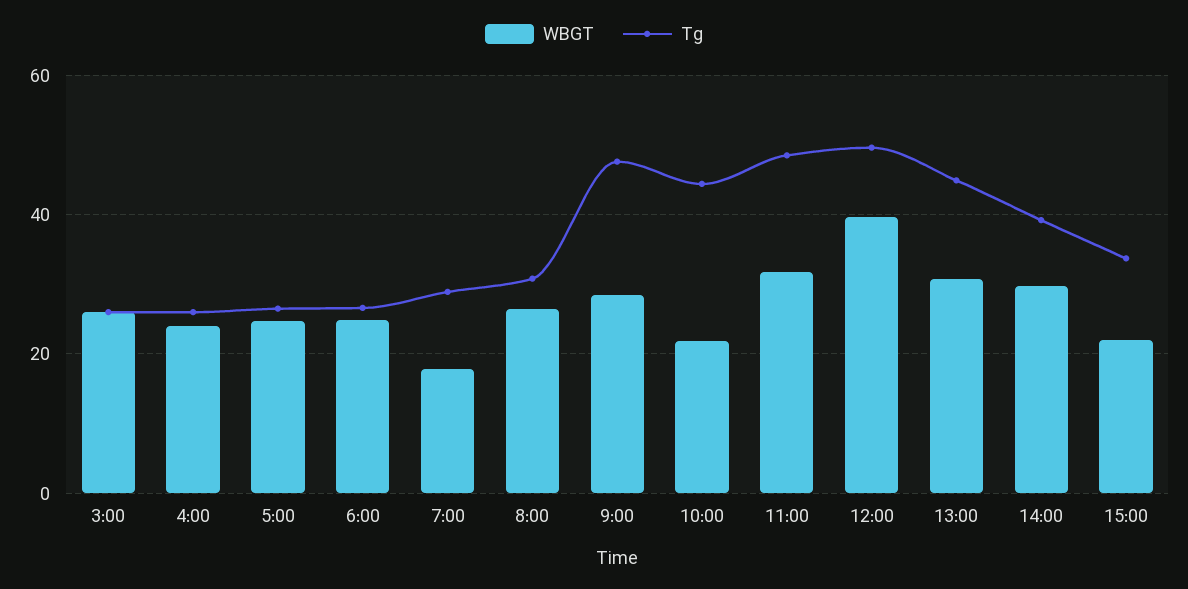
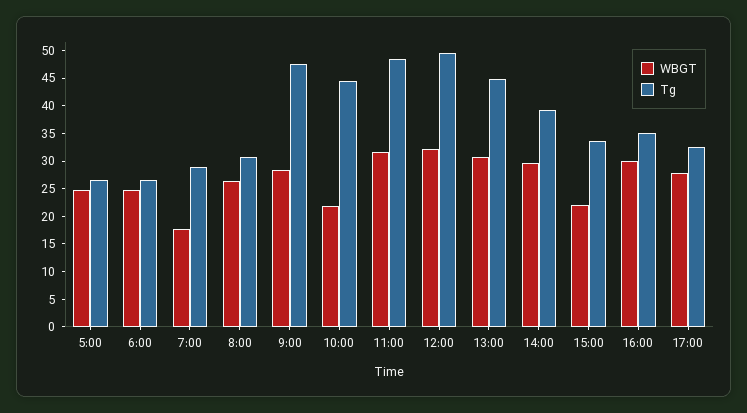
WBGT, 3:00: 26 -> none
Tg, 3:00: 26 -> none
WBGT, 4:00: 24 -> none
Tg, 4:00: 26 -> none
WBGT, 12:00: 40 -> 32.5
WBGT, 16:00: none -> 30
Tg, 16:00: none -> 35
WBGT, 17:00: none -> 27.5
Tg, 17:00: none -> 32.5

